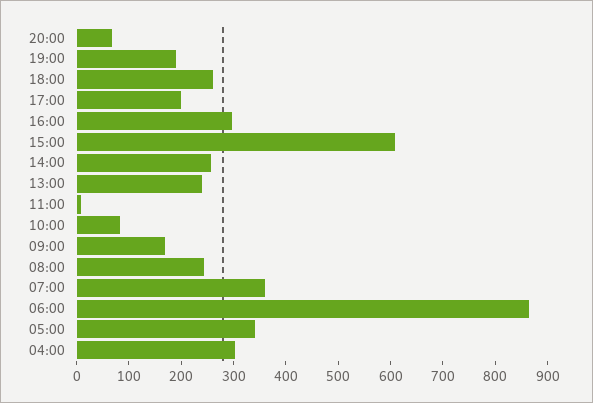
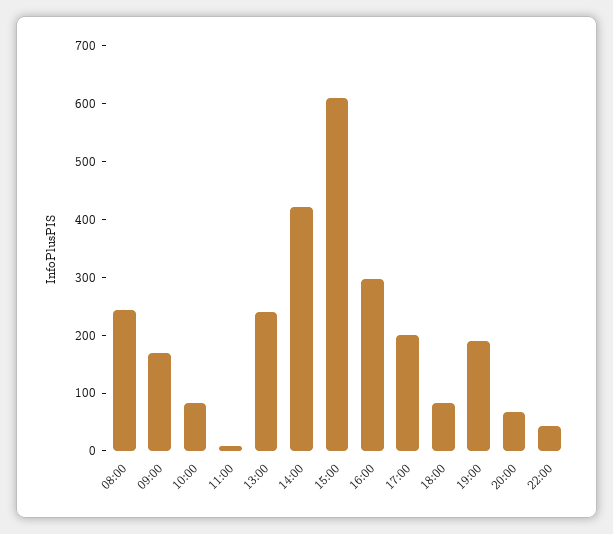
18:00: 260 -> 80
14:00: 260 -> 420
07:00: 360 -> none
06:00: 860 -> none
05:00: 340 -> none
04:00: 300 -> none
22:00: none -> 40

